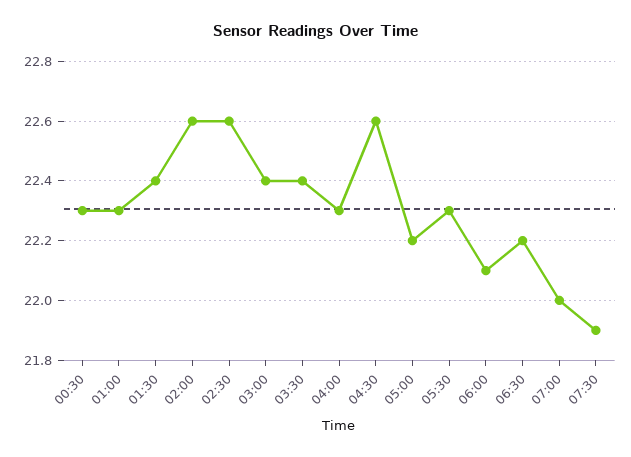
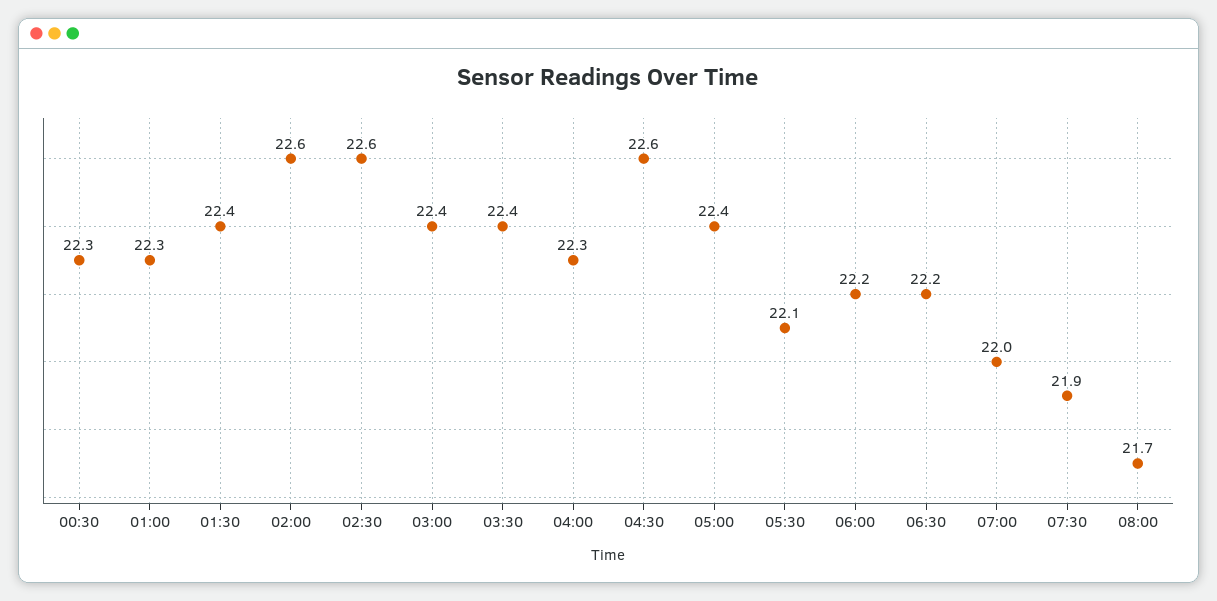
05:00: 22.2 -> 22.4
05:30: 22.3 -> 22.1
06:00: 22.1 -> 22.2
08:00: none -> 21.7

